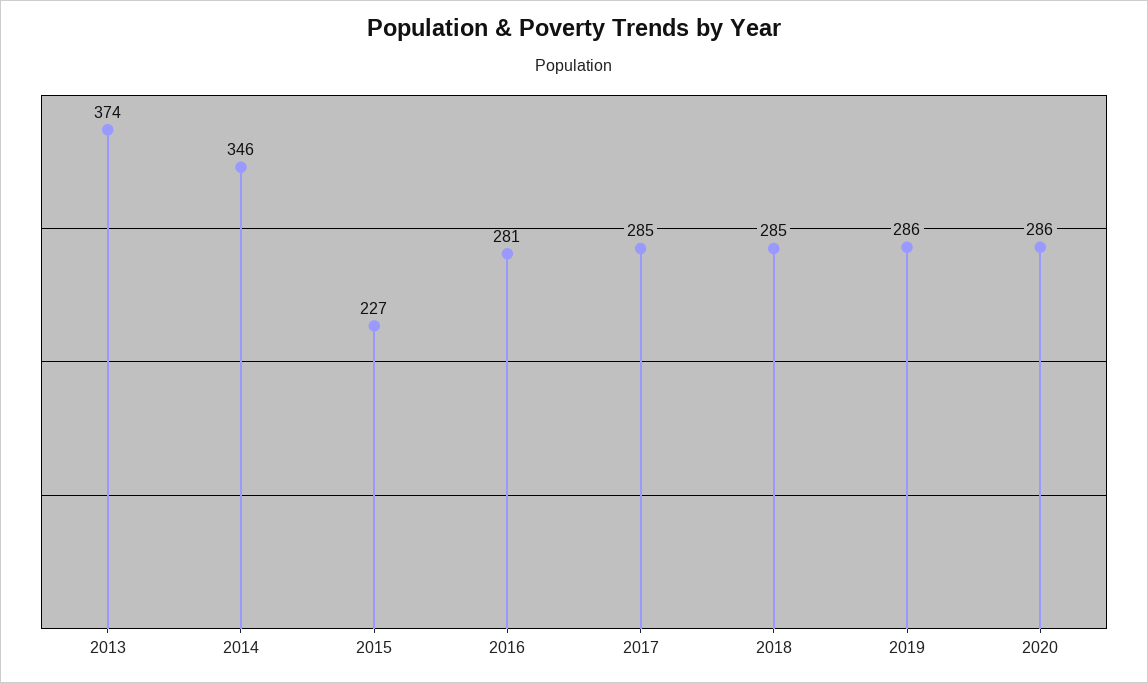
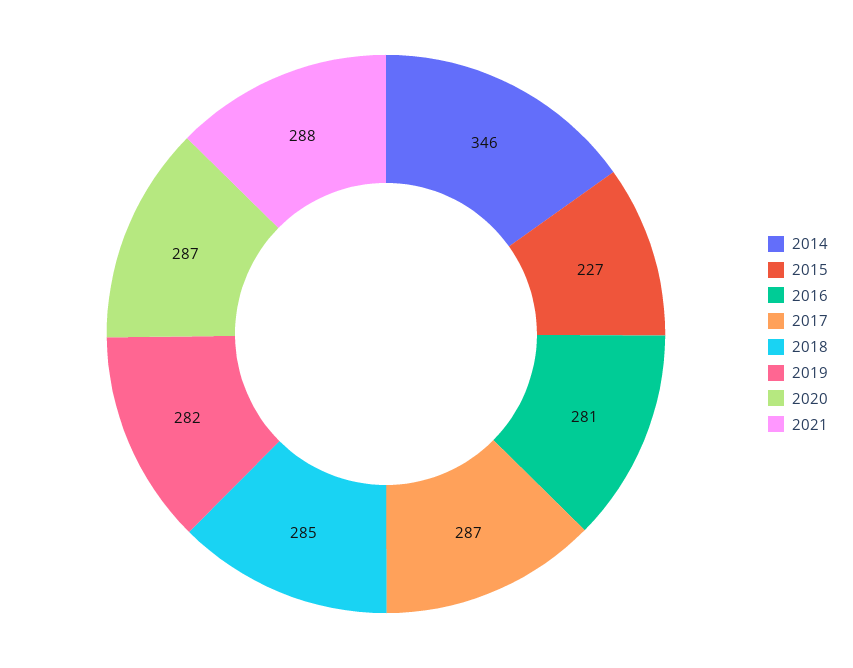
2013: 374 -> none
2017: 285 -> 287
2019: 286 -> 282
2020: 286 -> 287
2021: none -> 288

